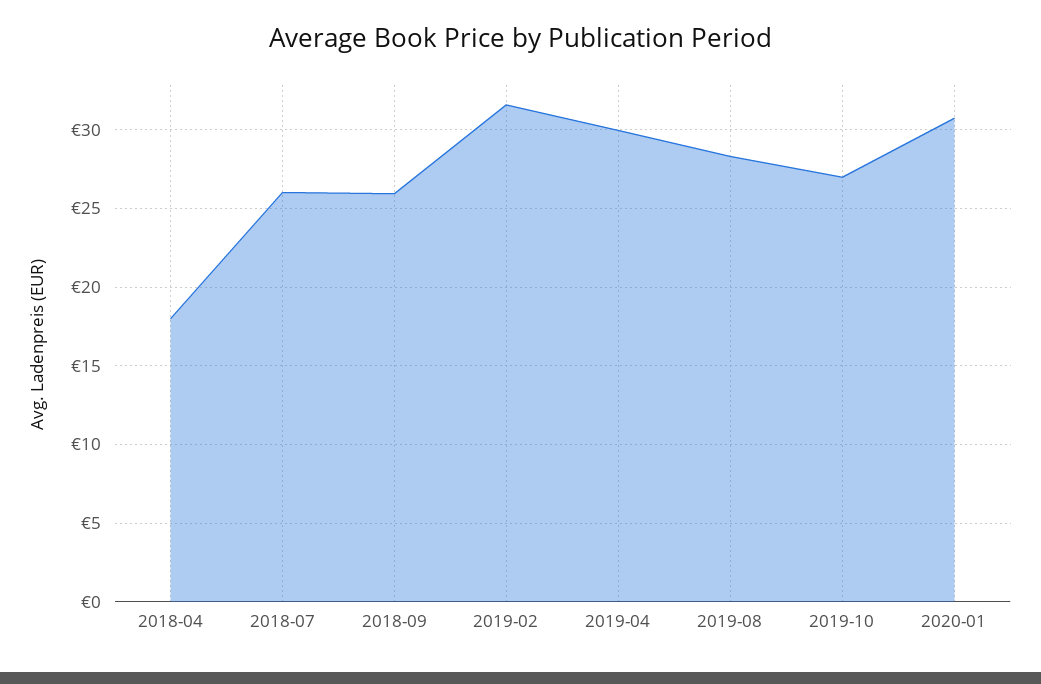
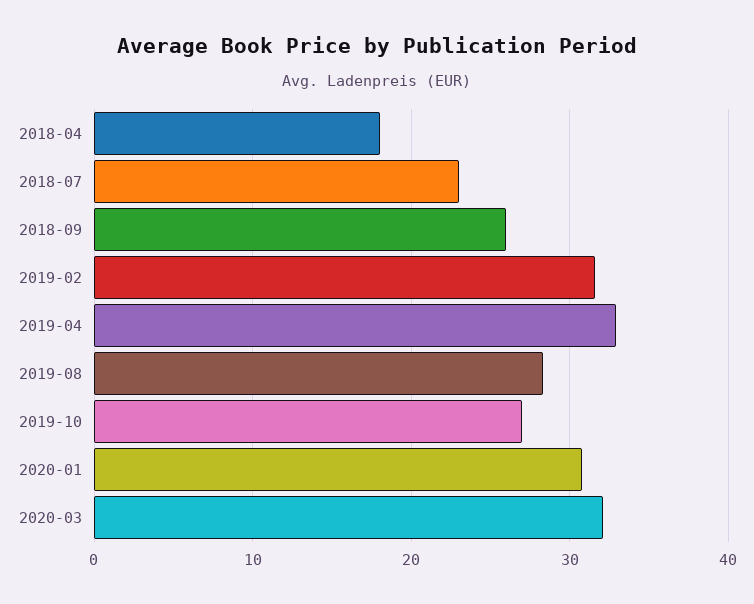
2018-07: 26 -> 23
2019-04: 30 -> 33
2020-03: none -> 32

